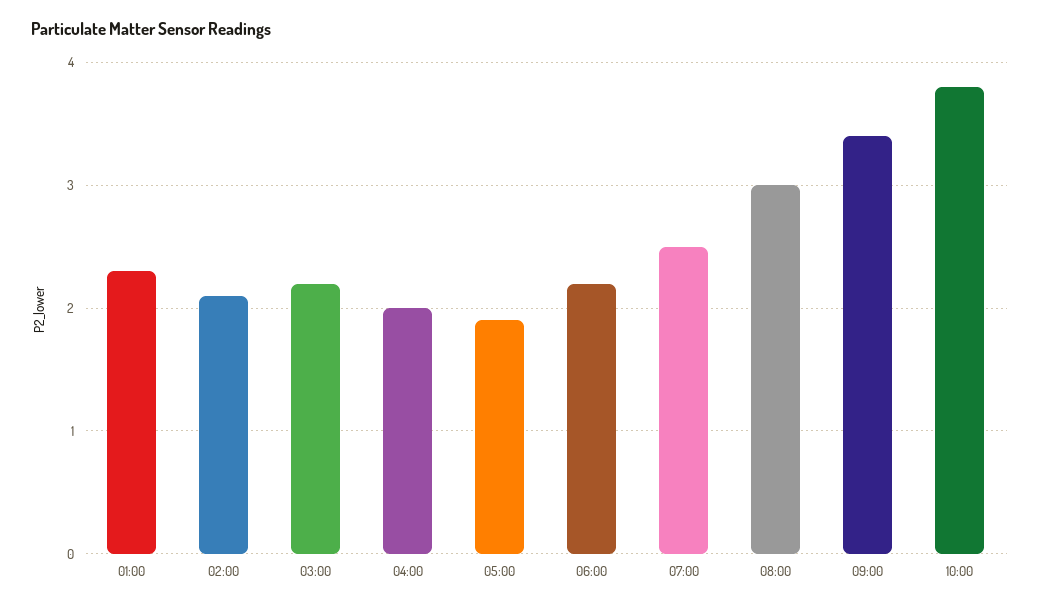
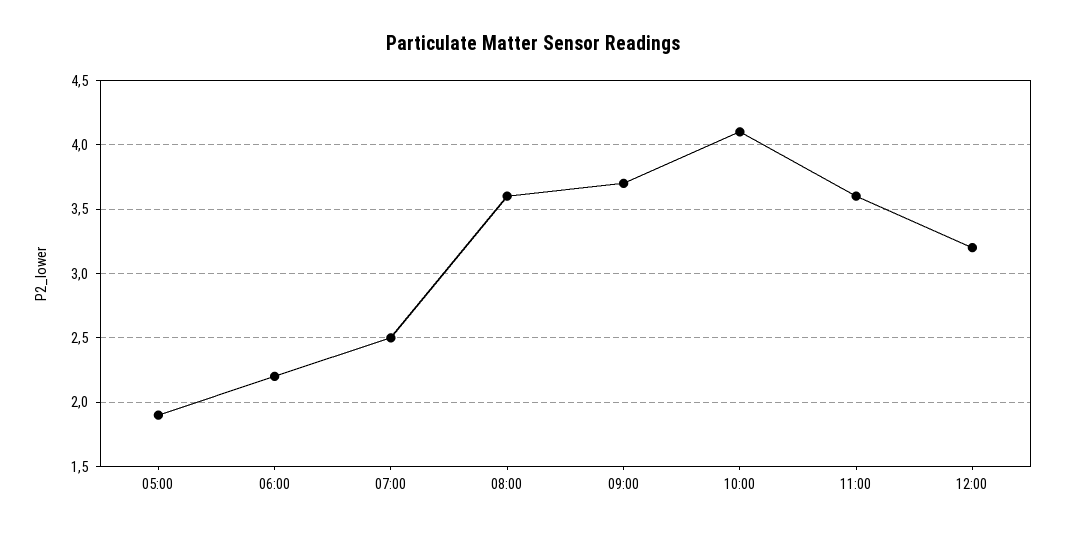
01:00: 2.3 -> none
02:00: 2.1 -> none
03:00: 2.2 -> none
04:00: 2 -> none
08:00: 3 -> 3.6
09:00: 3.4 -> 3.7
10:00: 3.8 -> 4.1
11:00: none -> 3.6
12:00: none -> 3.2

